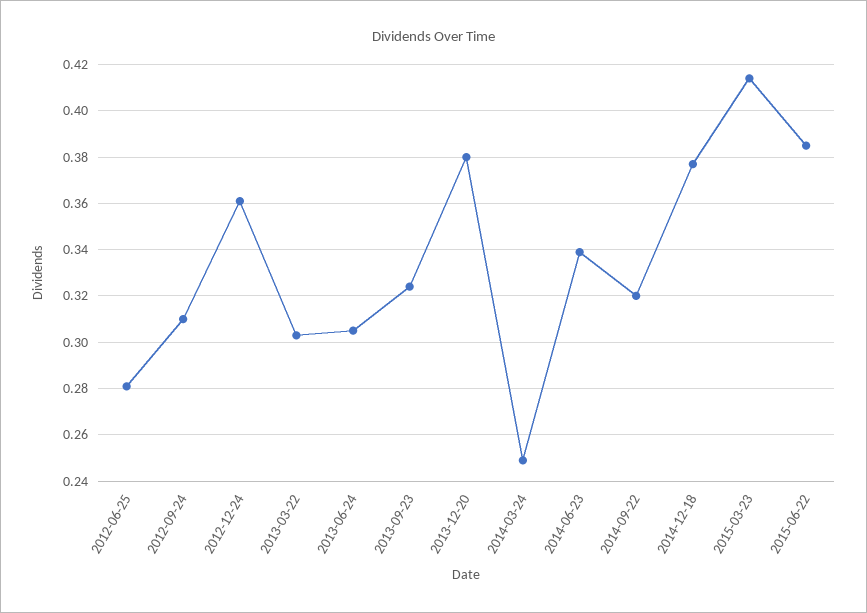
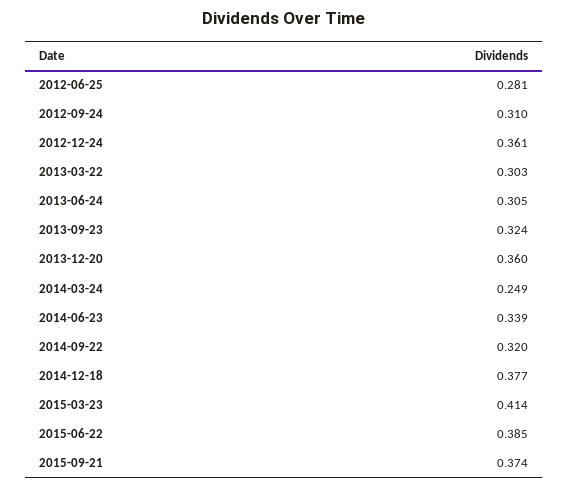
2013-12-20: 0.38 -> 0.36
2015-09-21: none -> 0.374

